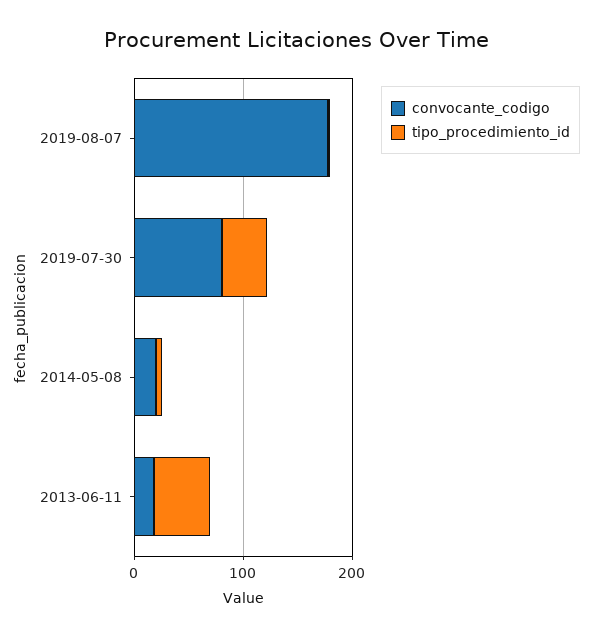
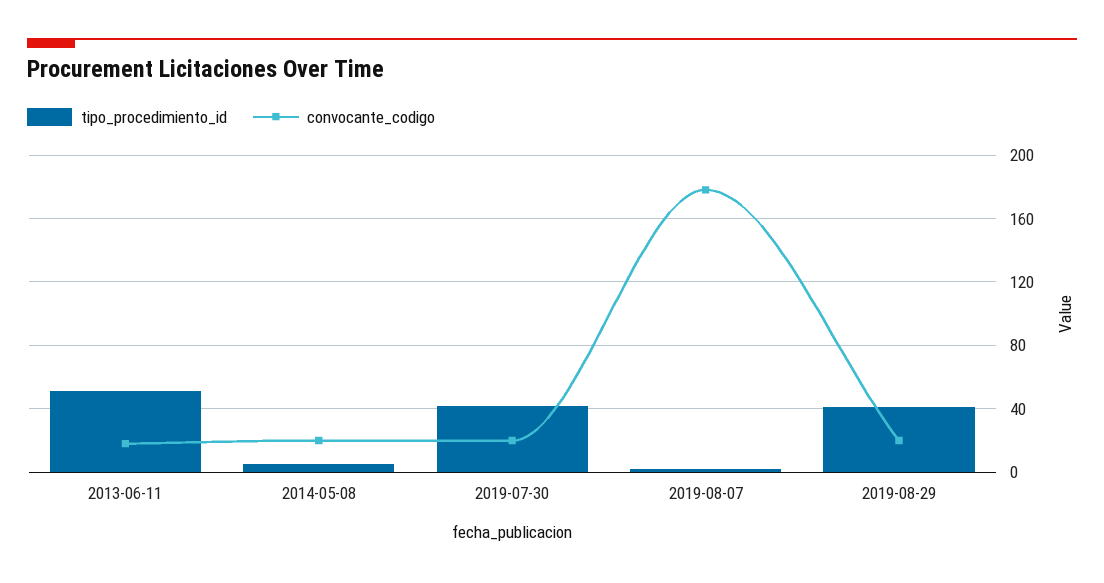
convocante_codigo, 2019-07-30: 80 -> 20
tipo_procedimiento_id, 2019-08-29: none -> 40
convocante_codigo, 2019-08-29: none -> 20

